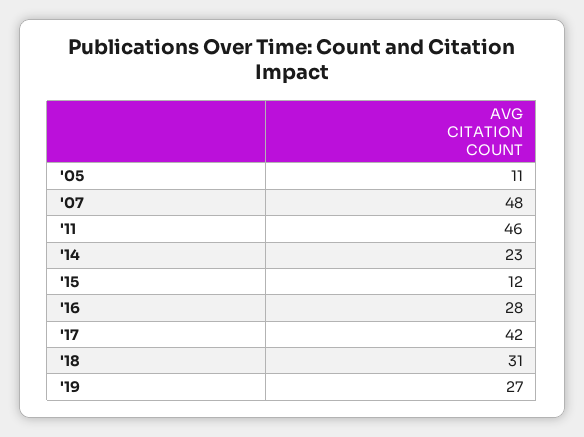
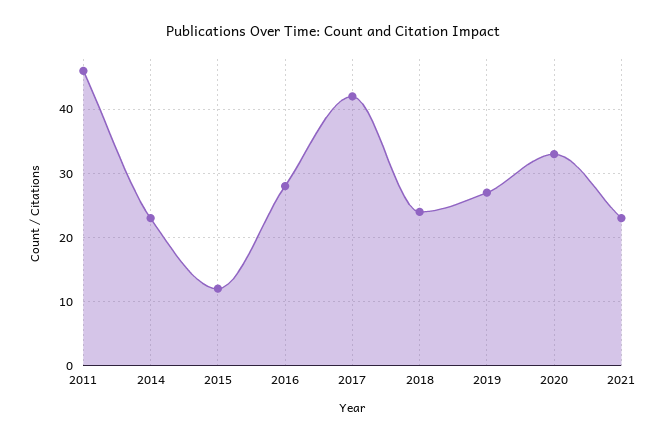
'05: 11 -> none
'07: 48 -> none
'18: 31 -> 24
2020: none -> 33
2021: none -> 23

